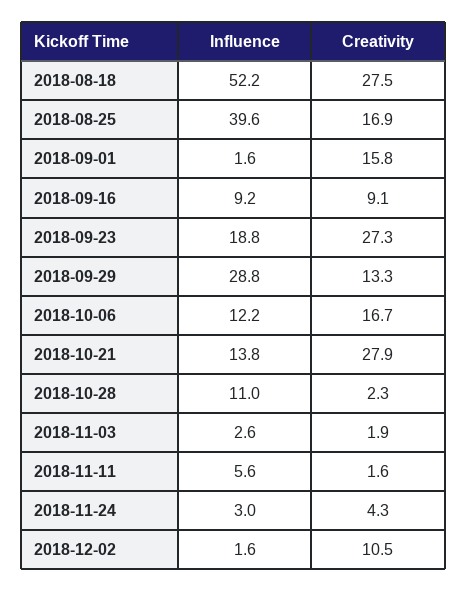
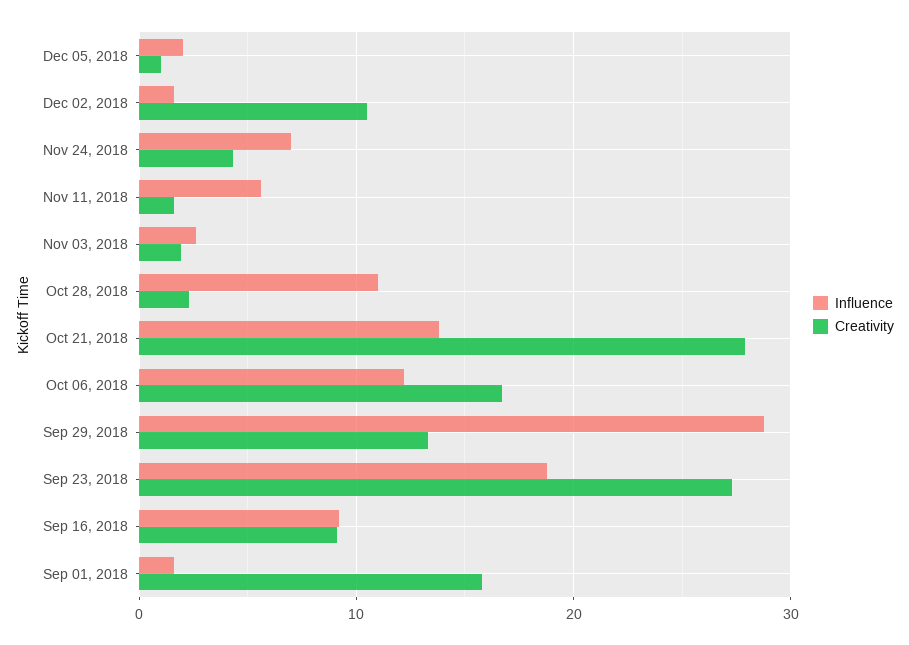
Influence, 2018-08-18: 52.2 -> none
Creativity, 2018-08-18: 27.5 -> none
Influence, 2018-08-25: 39.6 -> none
Creativity, 2018-08-25: 16.9 -> none
Influence, 2018-11-24: 3 -> 7
Influence, Dec 05, 2018: none -> 2
Creativity, Dec 05, 2018: none -> 1

